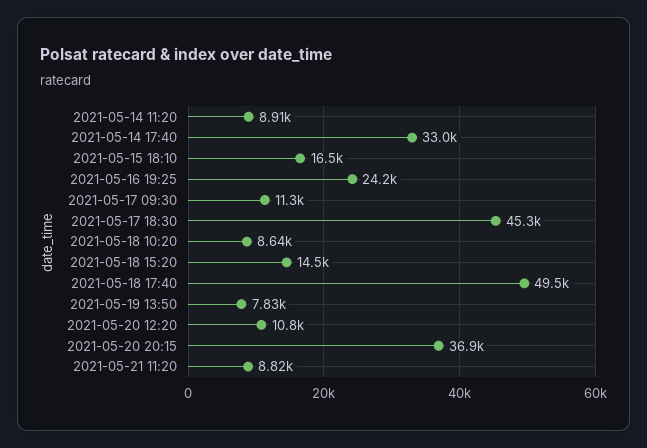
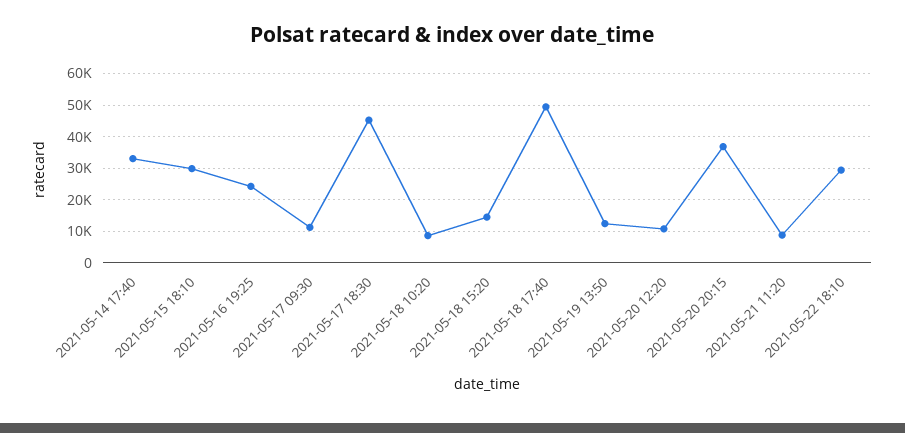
2021-05-14 11:20: 8910 -> none
2021-05-15 18:10: 16500 -> 30000
2021-05-19 13:50: 7830 -> 12000
2021-05-22 18:10: none -> 30000

